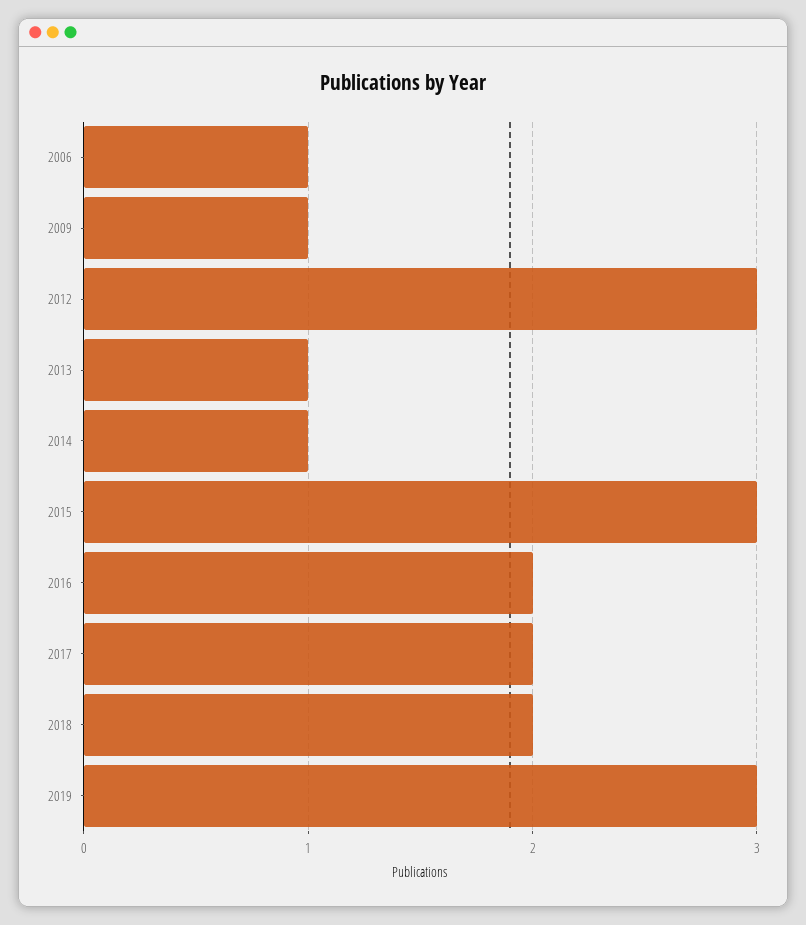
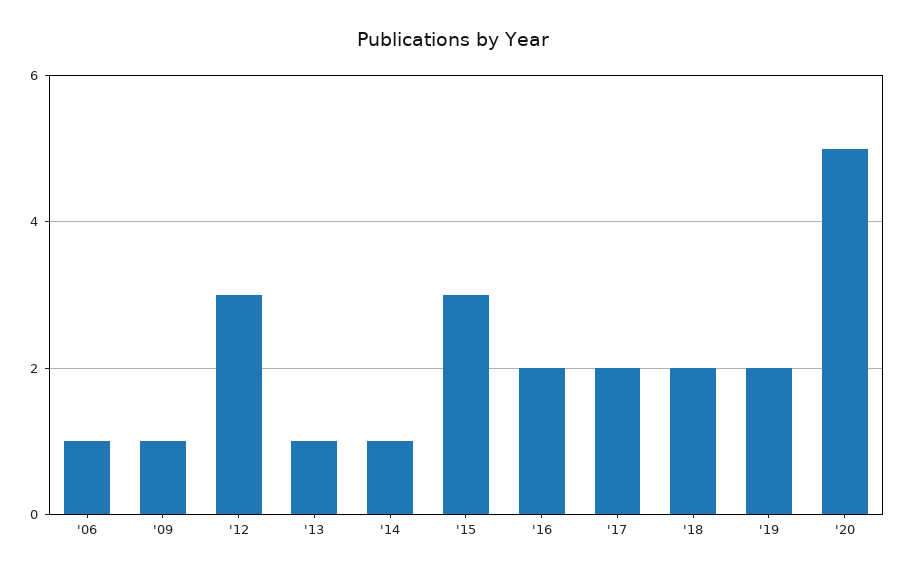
2019: 3 -> 2
'20: none -> 5

